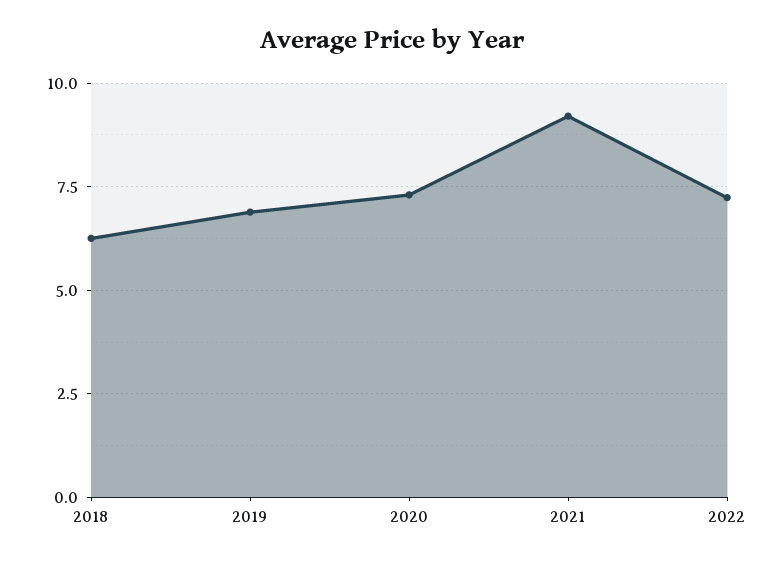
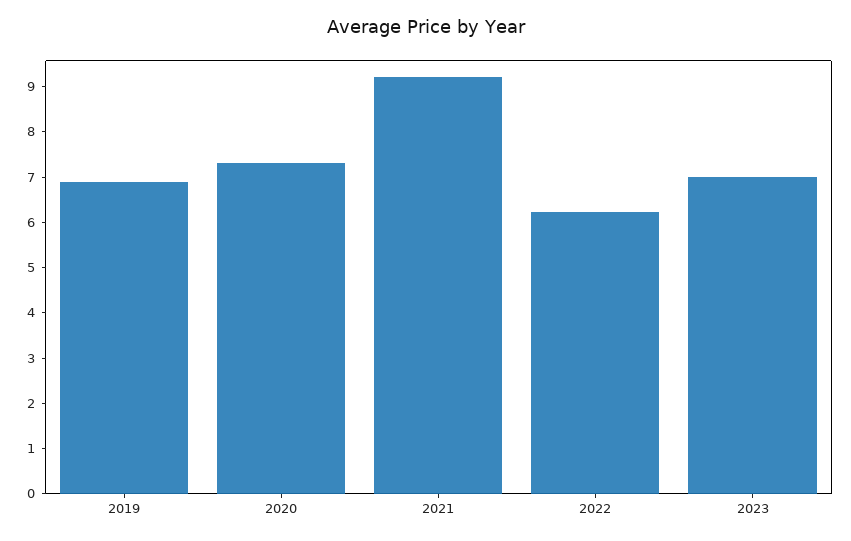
2018: 6.25 -> none
2022: 7.25 -> 6.2
2023: none -> 7

